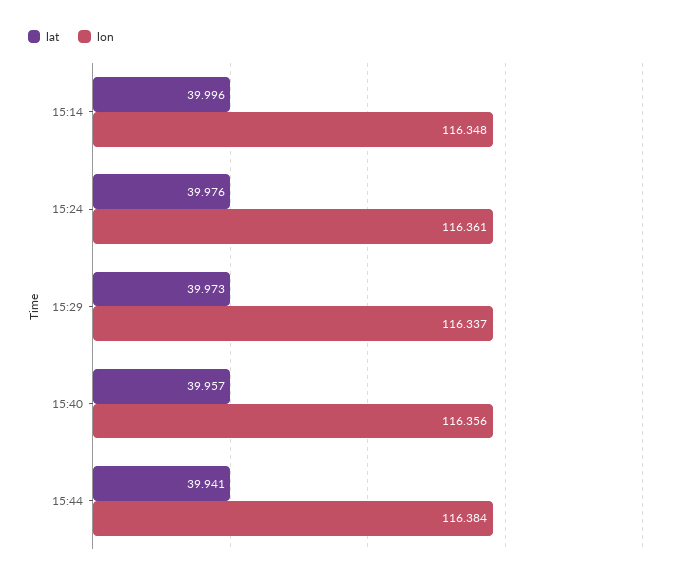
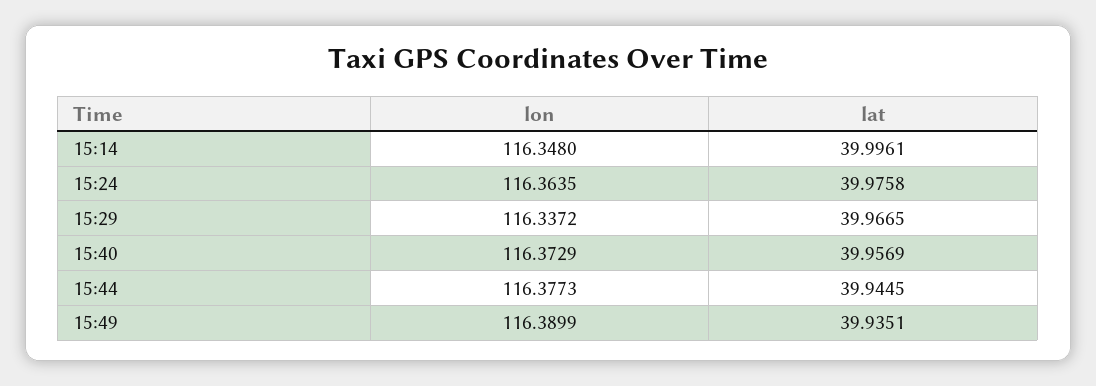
lon, 15:24: 116.361 -> 116.3635
lat, 15:29: 39.973 -> 39.9665
lon, 15:40: 116.356 -> 116.3729
lat, 15:44: 39.941 -> 39.9445
lon, 15:44: 116.384 -> 116.3773
lon, 15:49: none -> 116.3899
lat, 15:49: none -> 39.9351

